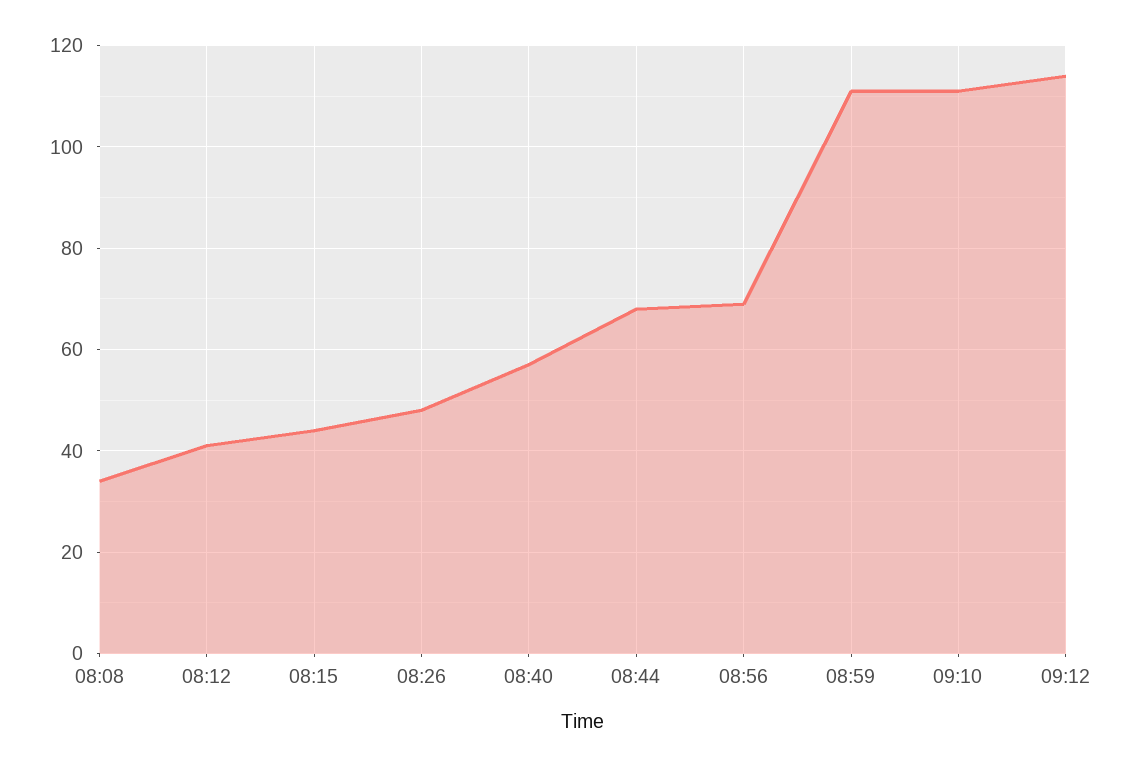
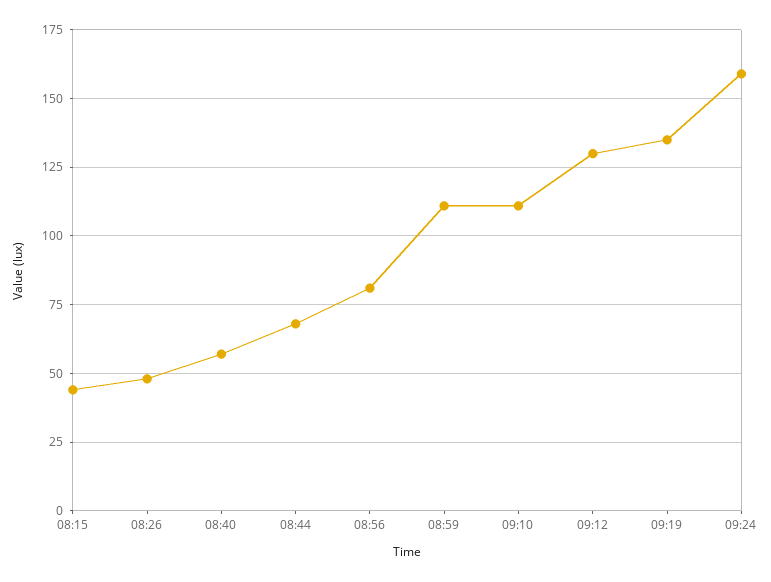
08:08: 35 -> none
08:12: 40 -> none
08:56: 70 -> 80
09:12: 115 -> 130
09:19: none -> 135
09:24: none -> 160

